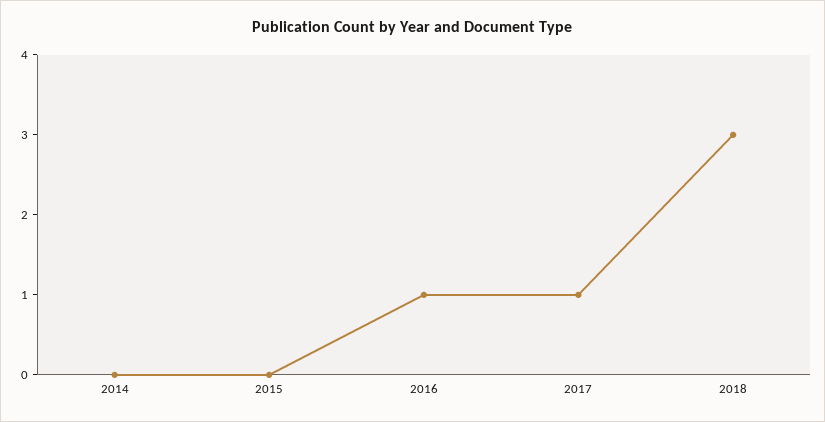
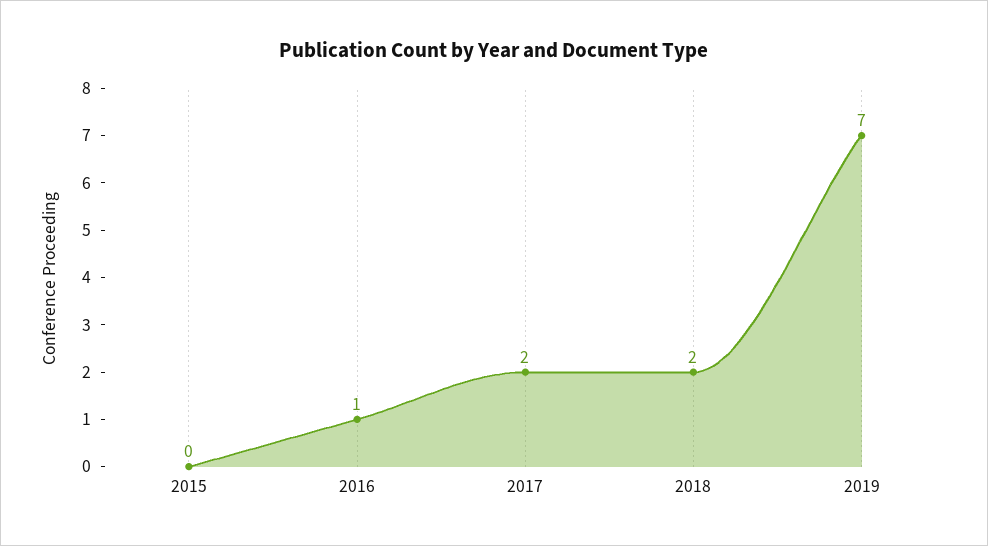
2014: 0 -> none
2017: 1 -> 2
2018: 3 -> 2
2019: none -> 7

